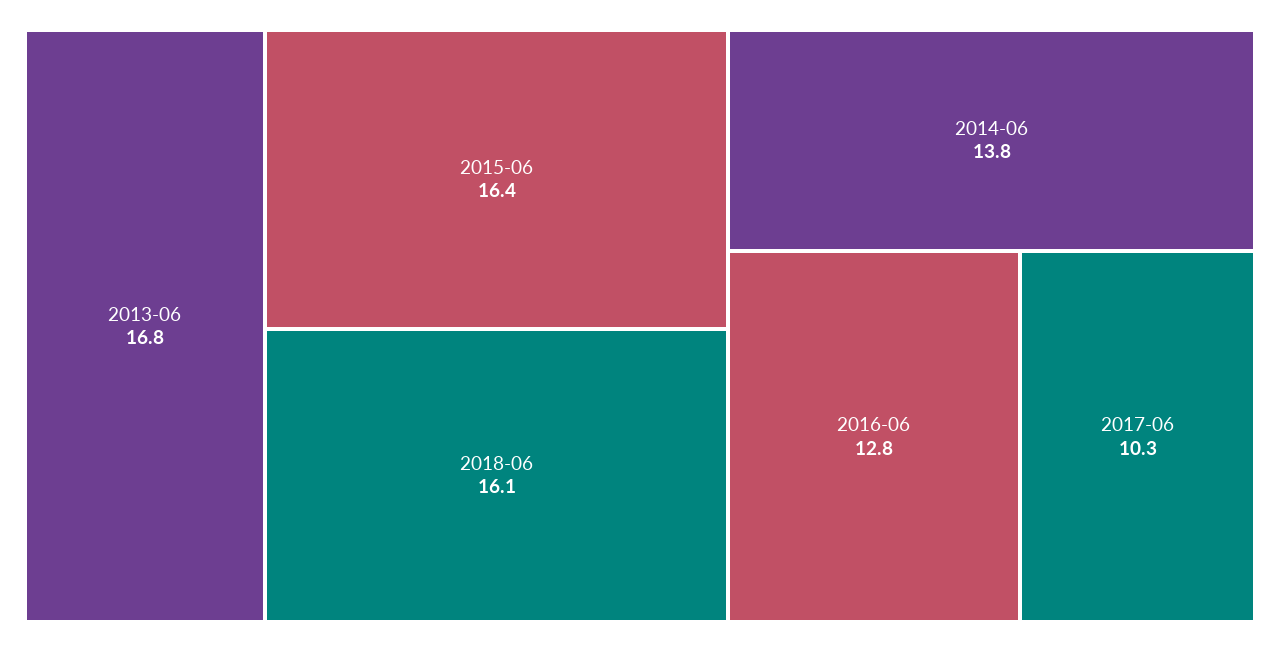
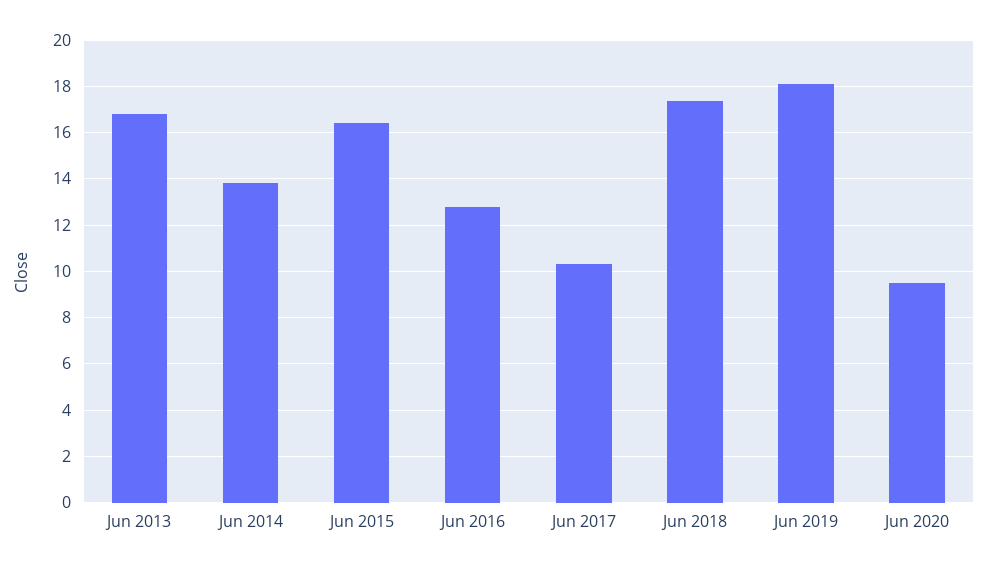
2018-06: 16.1 -> 17.5
Jun 2019: none -> 18
Jun 2020: none -> 9.5

